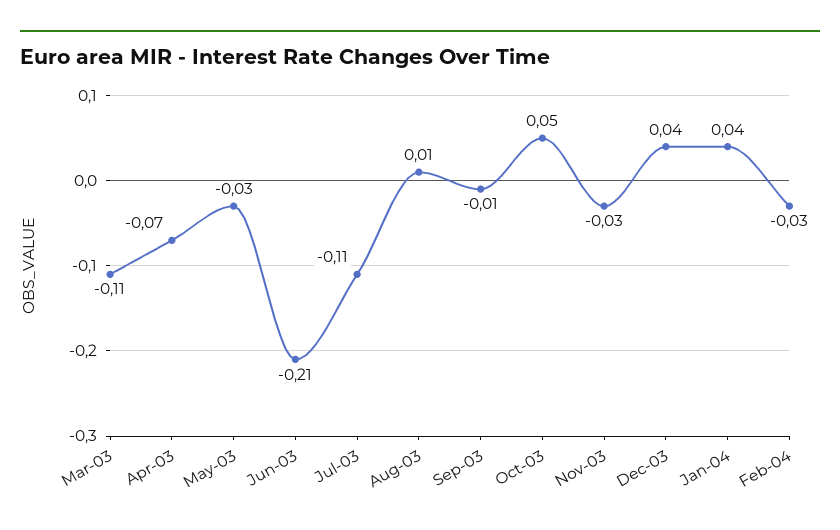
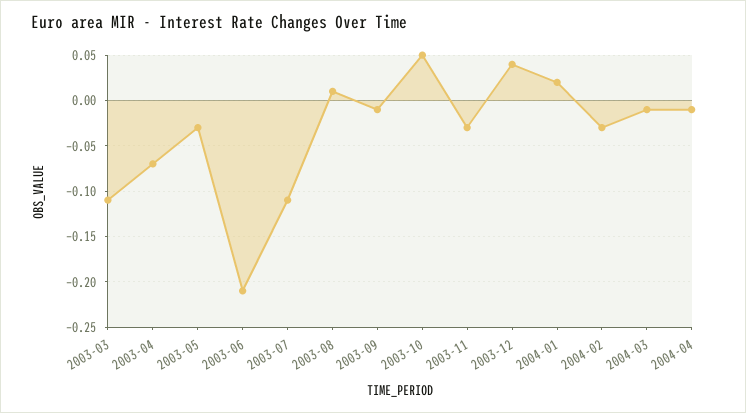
Jan-04: 0.04 -> 0.02
2004-03: none -> -0.01
2004-04: none -> -0.01

